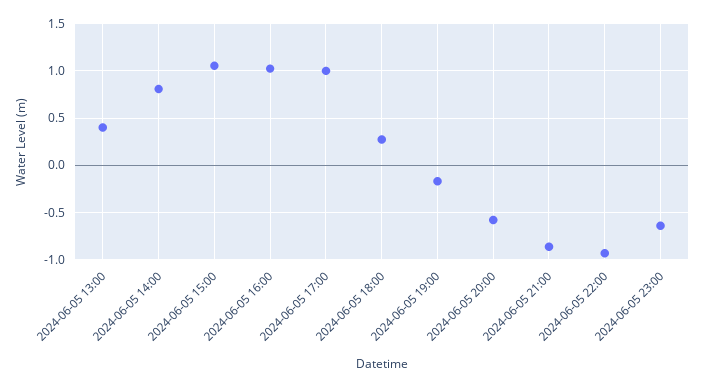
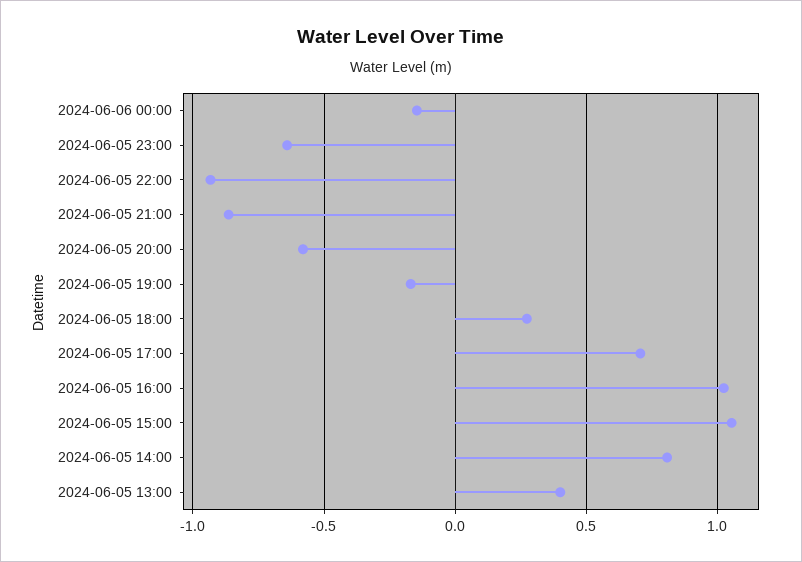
2024-06-05 17:00: 1 -> 0.7
2024-06-06 00:00: none -> -0.15

